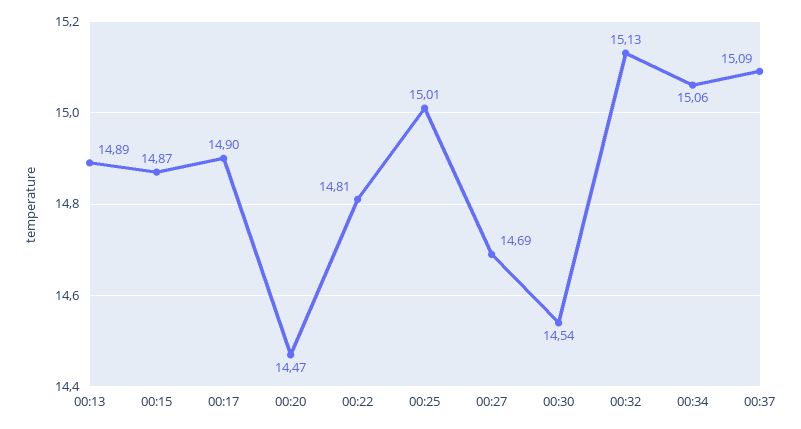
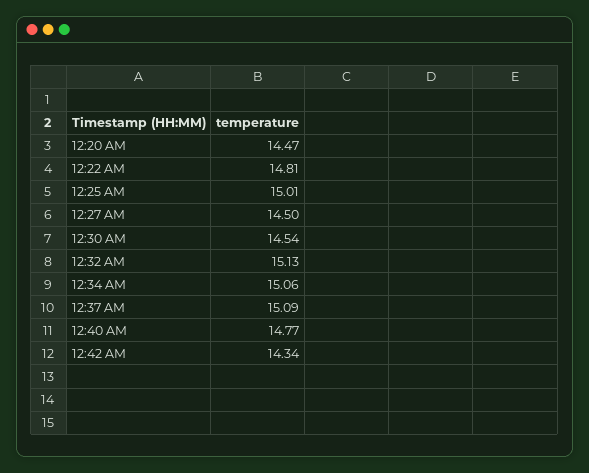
00:13: 14.89 -> none
00:15: 14.87 -> none
00:17: 14.9 -> none
00:27: 14.69 -> 14.5
12:40 AM: none -> 14.77
12:42 AM: none -> 14.34

